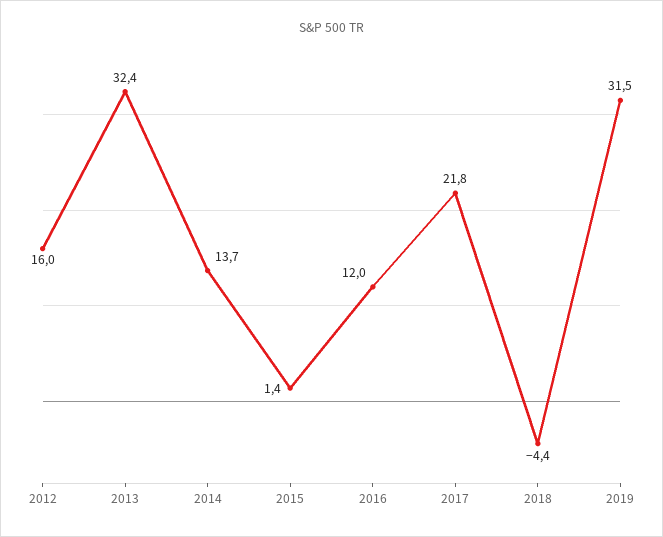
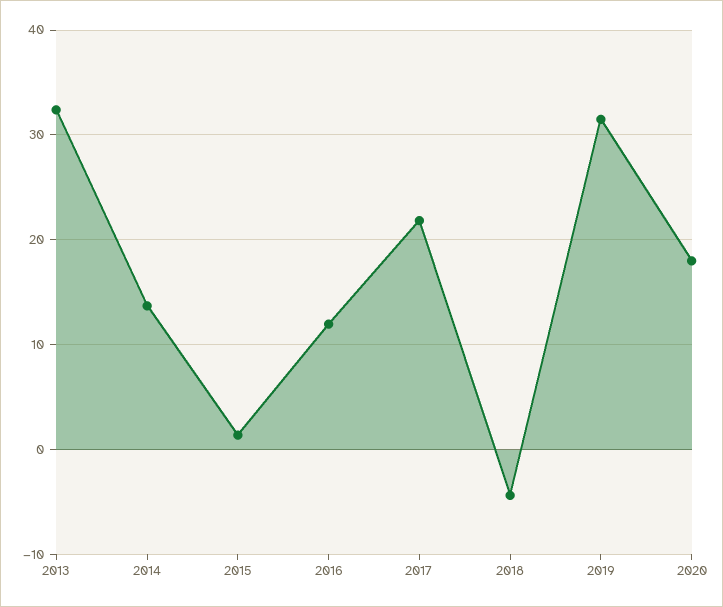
2012: 16 -> none
2020: none -> 18

